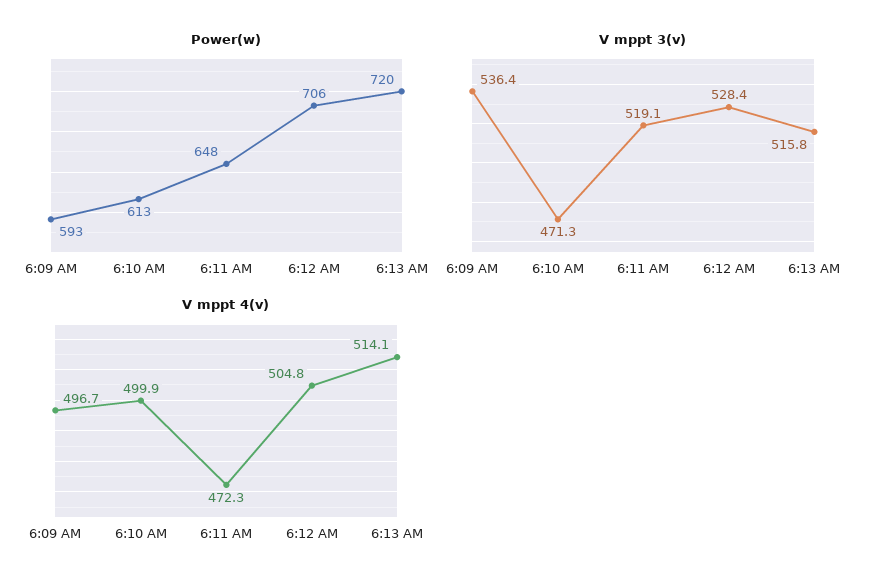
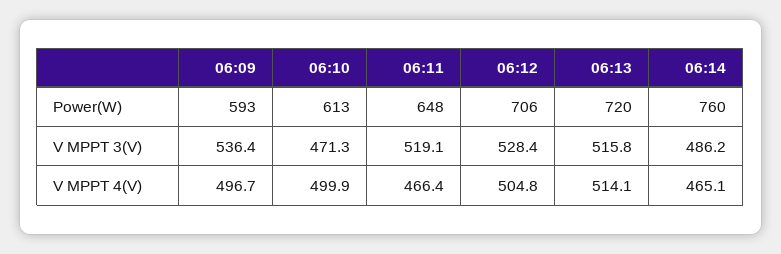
V mppt 4(v), 6:11 AM: 472.3 -> 466.4
Power(w), 06:14: none -> 760
V mppt 3(v), 06:14: none -> 486.2
V mppt 4(v), 06:14: none -> 465.1

